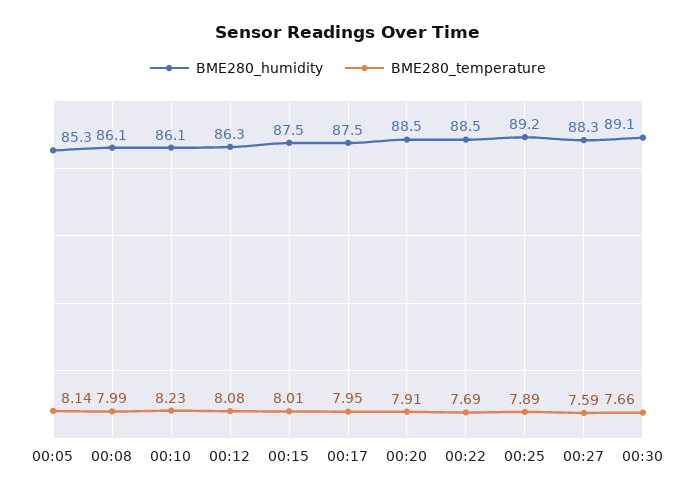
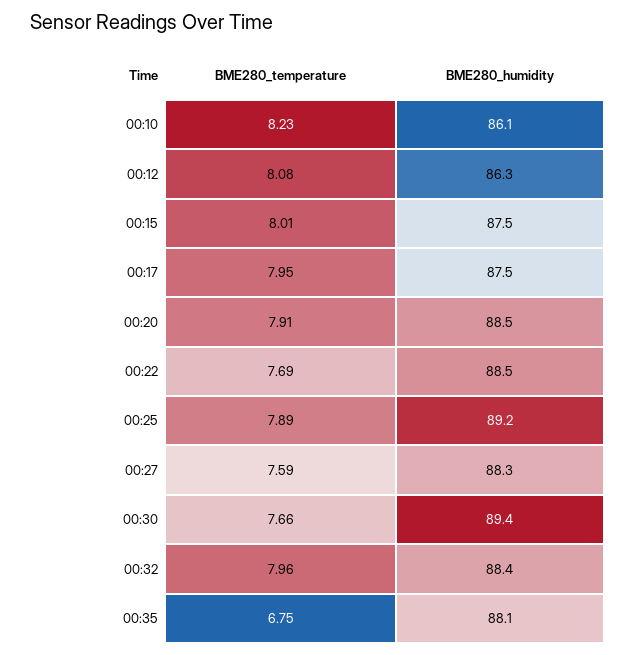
BME280_humidity, 00:05: 85.3 -> none
BME280_temperature, 00:05: 8.14 -> none
BME280_humidity, 00:08: 86.1 -> none
BME280_temperature, 00:08: 7.99 -> none
BME280_humidity, 00:30: 89.1 -> 89.4
BME280_temperature, 00:32: none -> 7.96
BME280_humidity, 00:32: none -> 88.4
BME280_temperature, 00:35: none -> 6.75
BME280_humidity, 00:35: none -> 88.1

